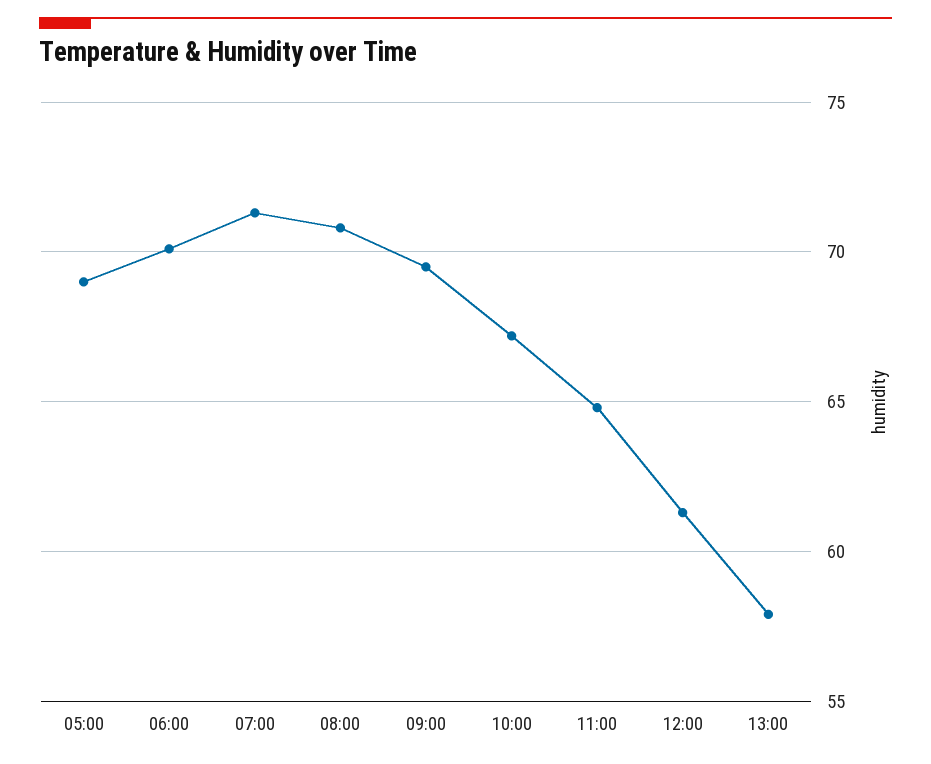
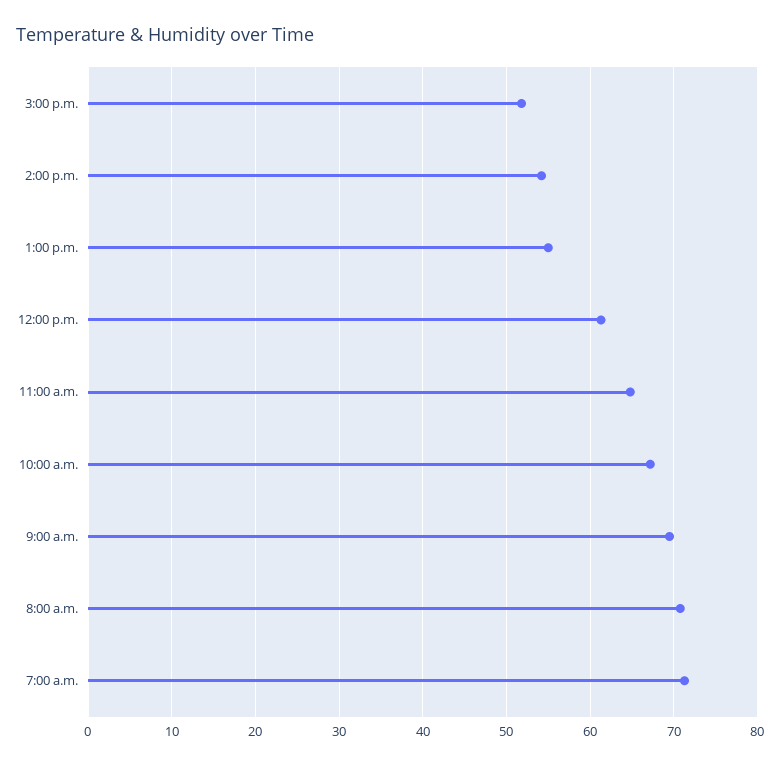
05:00: 69 -> none
06:00: 70 -> none
13:00: 58 -> 55
3:00 p.m.: none -> 52
2:00 p.m.: none -> 54

